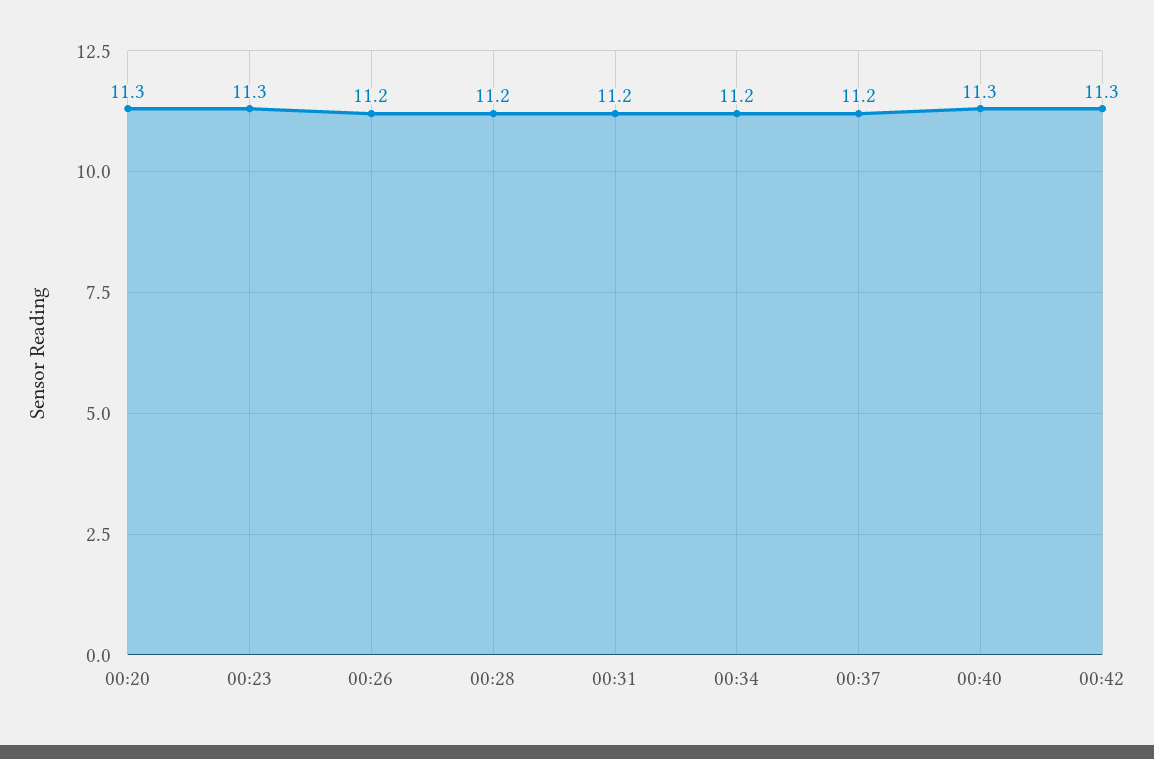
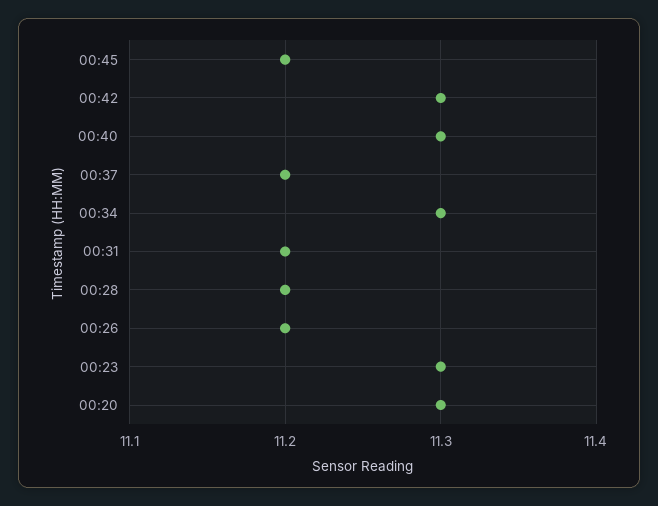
00:34: 11.2 -> 11.3
00:45: none -> 11.2

